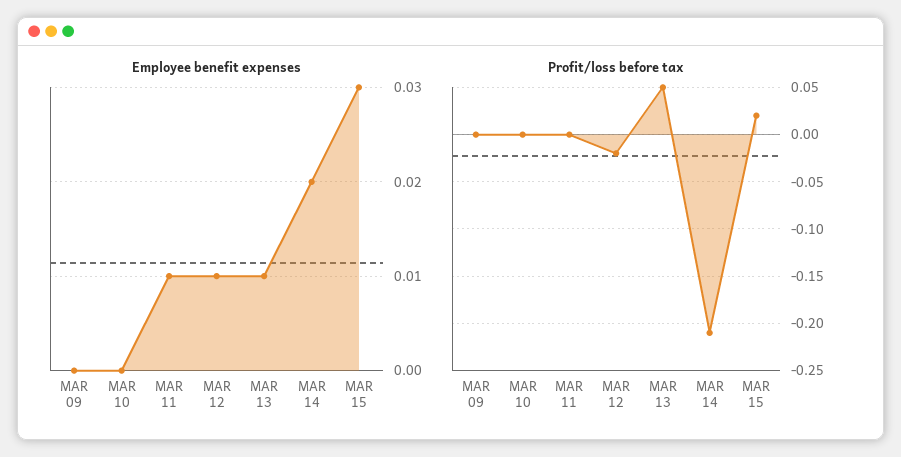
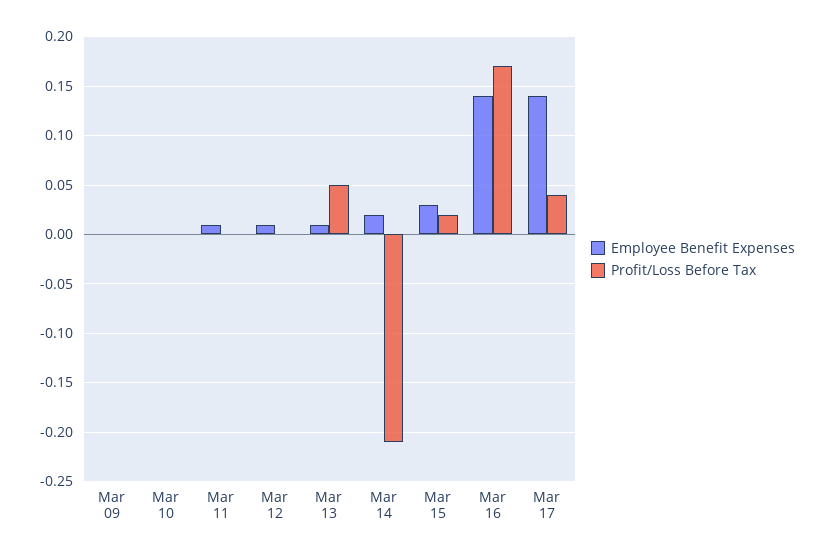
Profit/loss before tax, MAR 12: -0.02 -> 0
Employee benefit expenses, Mar 16: none -> 0.14
Profit/loss before tax, Mar 16: none -> 0.17
Employee benefit expenses, Mar 17: none -> 0.14
Profit/loss before tax, Mar 17: none -> 0.04

